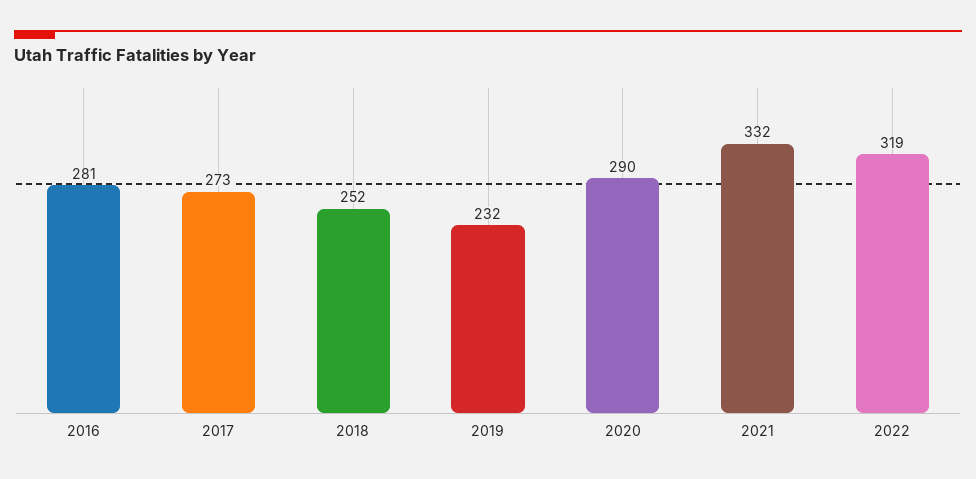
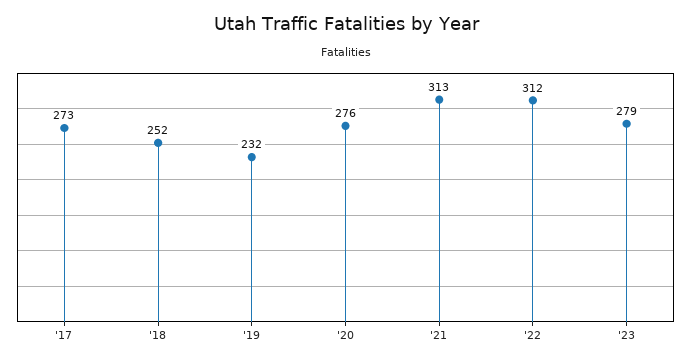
2016: 281 -> none
2020: 290 -> 276
2021: 332 -> 313
2022: 319 -> 312
'23: none -> 279

